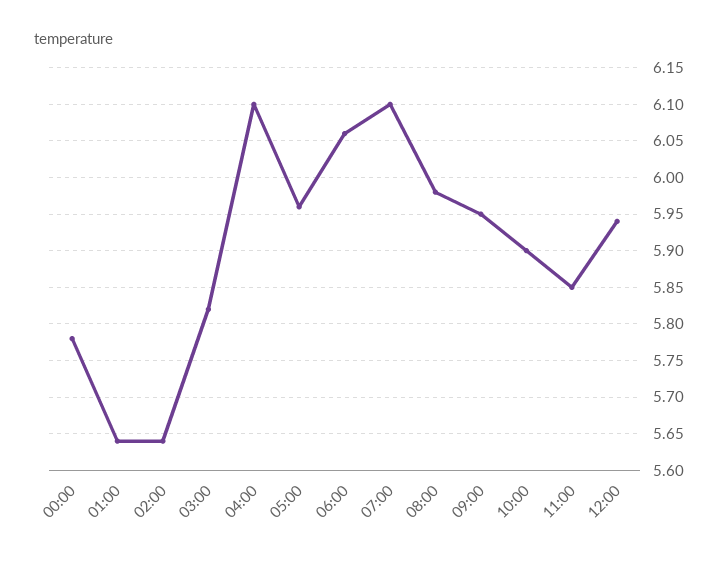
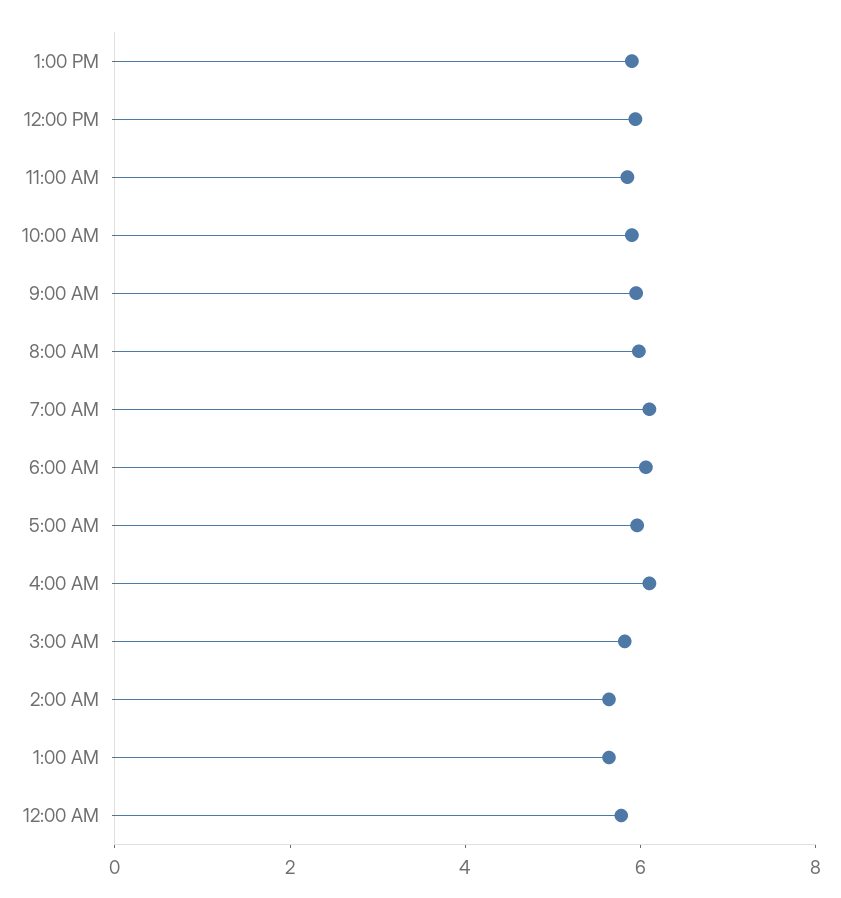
1:00 PM: none -> 6

